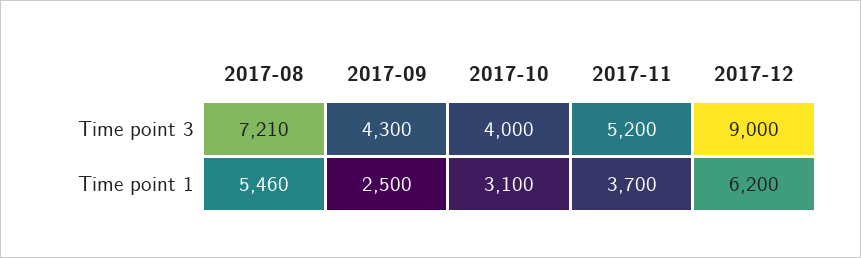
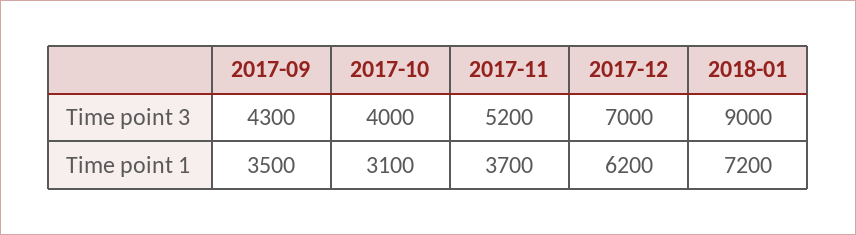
2017-08, Time point 3: 7210 -> none
2017-12, Time point 3: 9000 -> 7000
2017-08, Time point 1: 5460 -> none
2017-09, Time point 1: 2500 -> 3500
2018-01, Time point 3: none -> 9000
2018-01, Time point 1: none -> 7200

